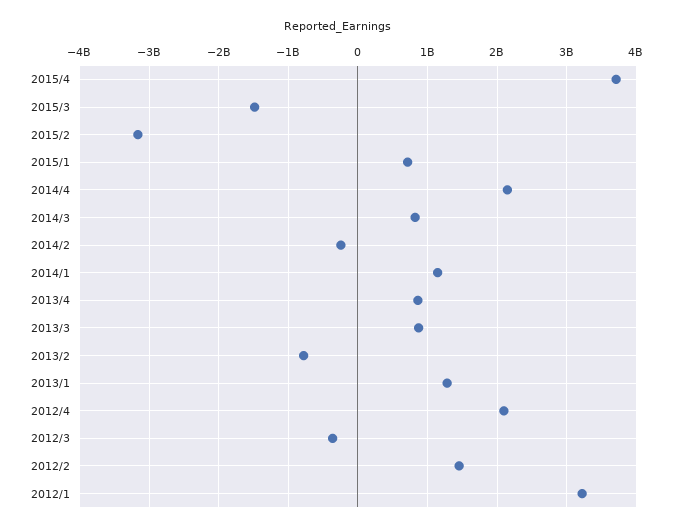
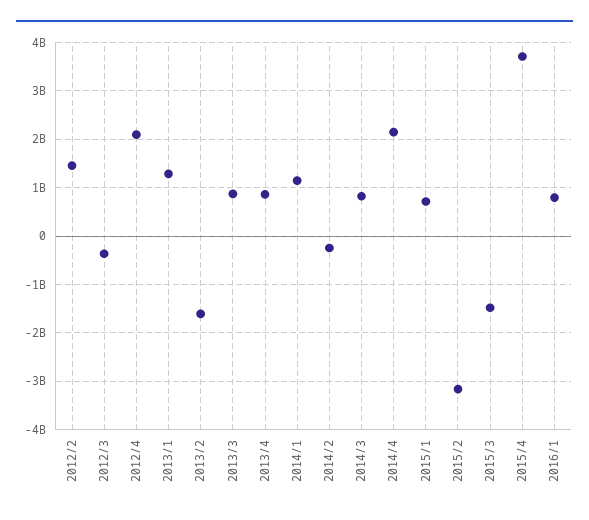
2013/2: -800000000 -> -1600000000
2012/1: 3200000000 -> none
2016/1: none -> 800000000

